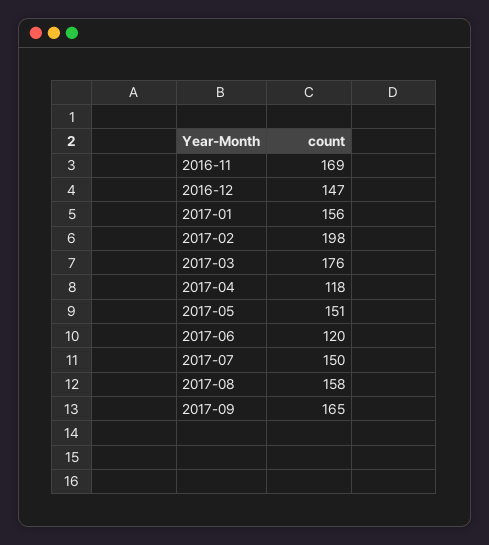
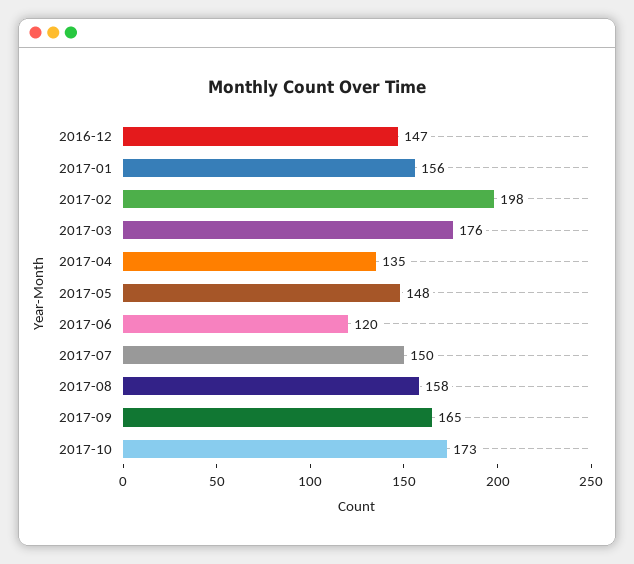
2016-11: 169 -> none
2017-04: 118 -> 135
2017-05: 151 -> 148
2017-10: none -> 173

